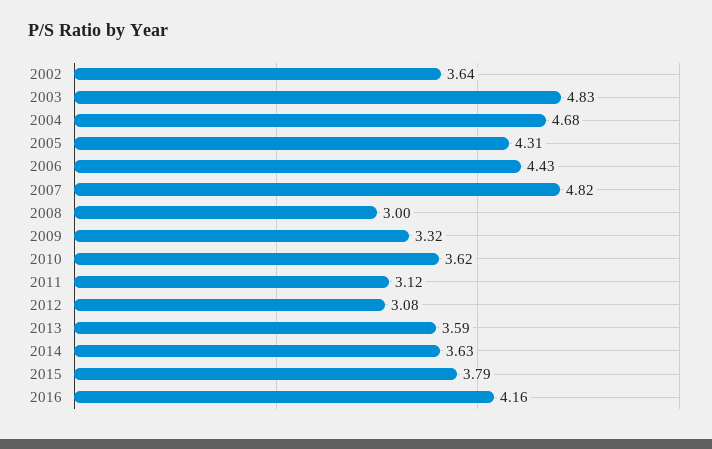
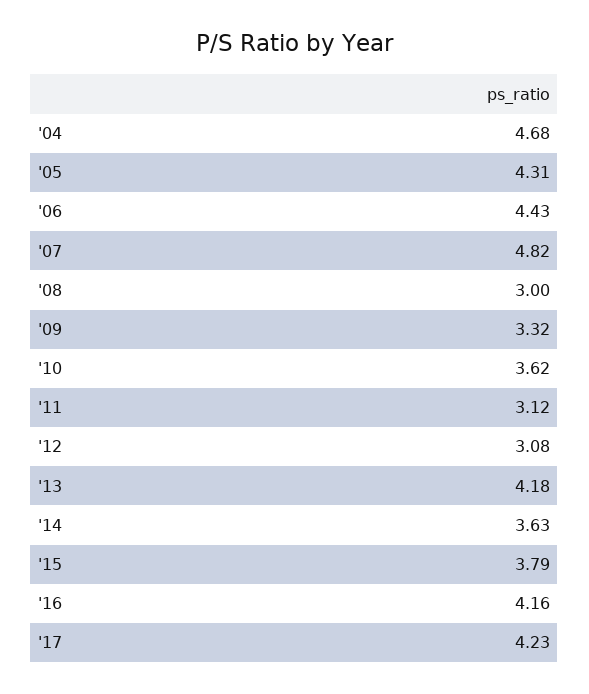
2002: 3.64 -> none
2003: 4.83 -> none
2013: 3.59 -> 4.18
'17: none -> 4.23

